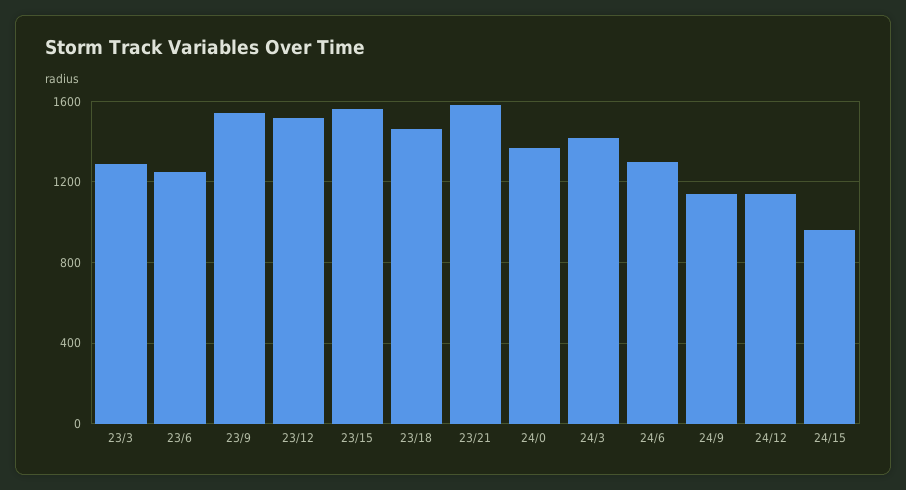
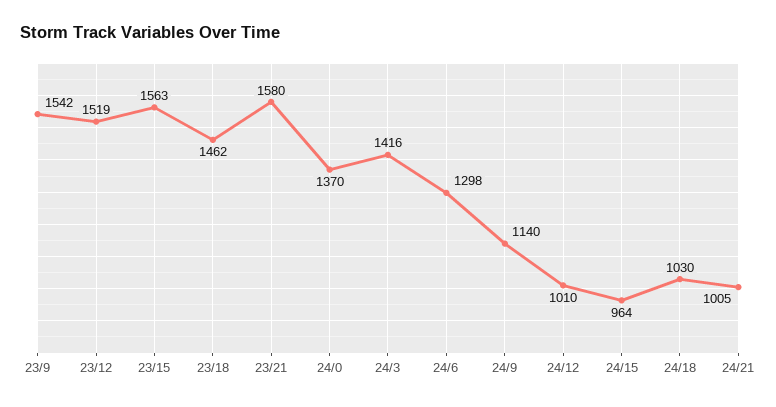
23/3: 1300 -> none
23/6: 1250 -> none
24/12: 1150 -> 1010
24/18: none -> 1030
24/21: none -> 1005

